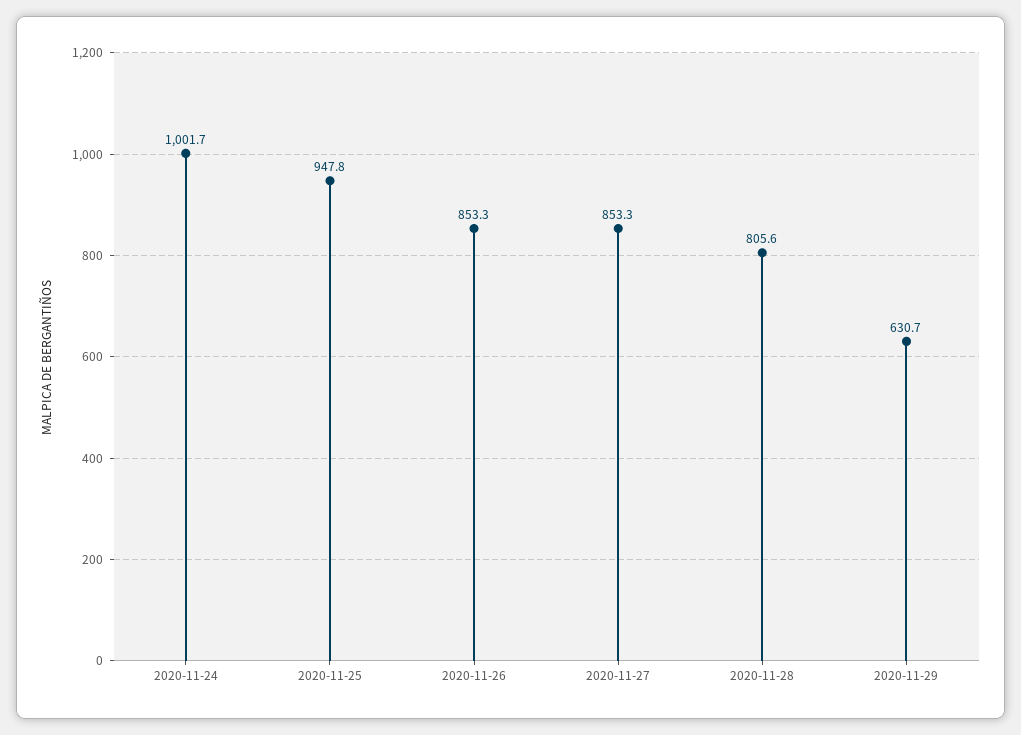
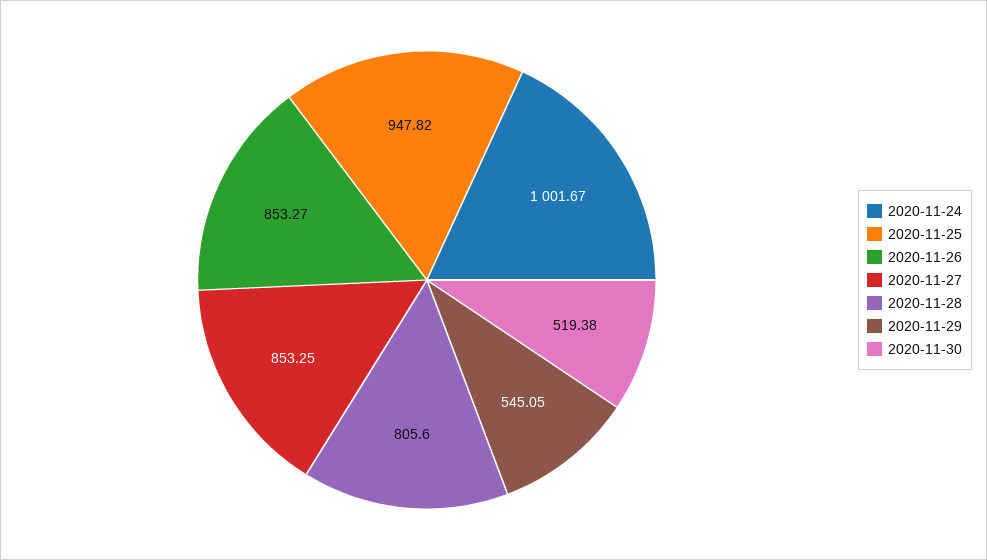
2020-11-29: 630.7 -> 545.05
2020-11-30: none -> 519.38

